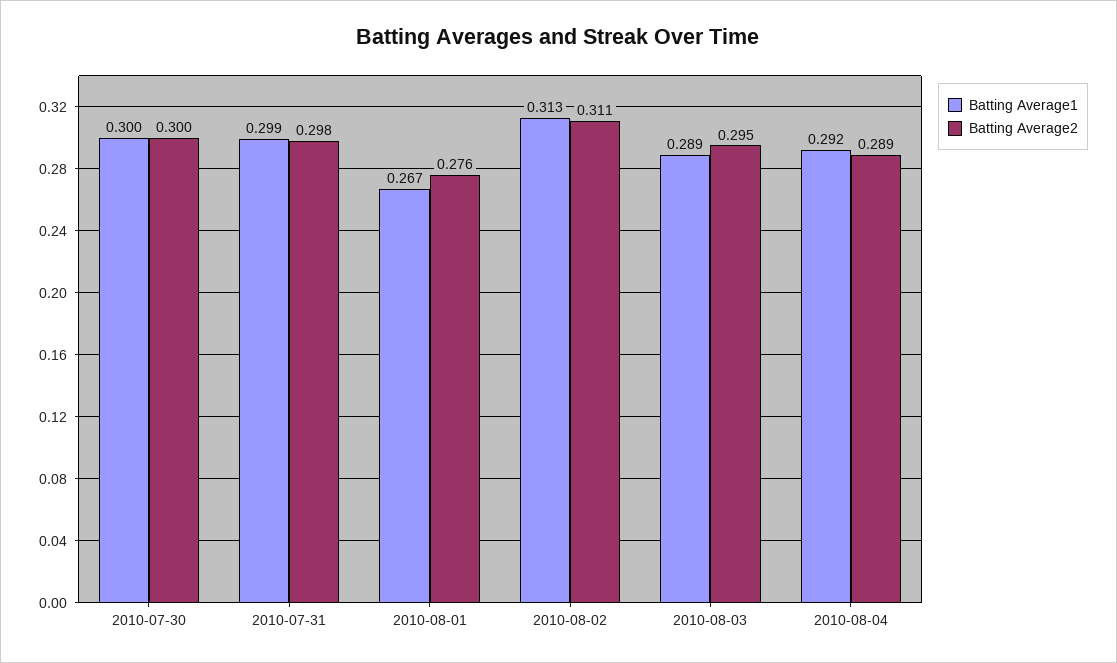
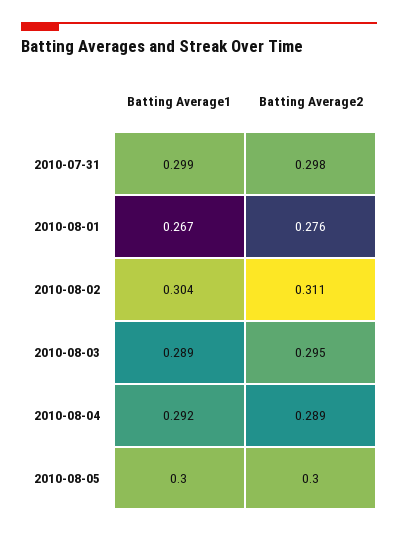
Batting Average1, 2010-07-30: 0.3 -> none
Batting Average2, 2010-07-30: 0.3 -> none
Batting Average1, 2010-08-02: 0.313 -> 0.304
Batting Average1, 2010-08-05: none -> 0.3
Batting Average2, 2010-08-05: none -> 0.3

